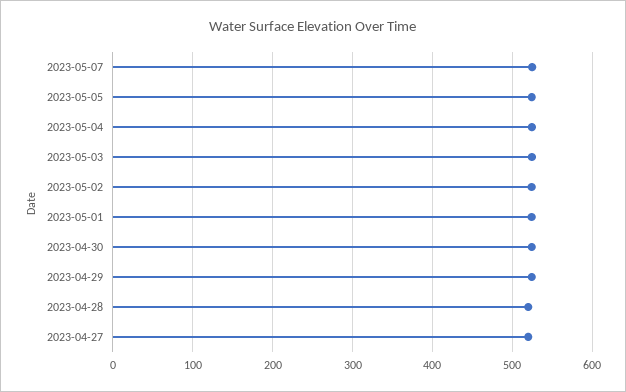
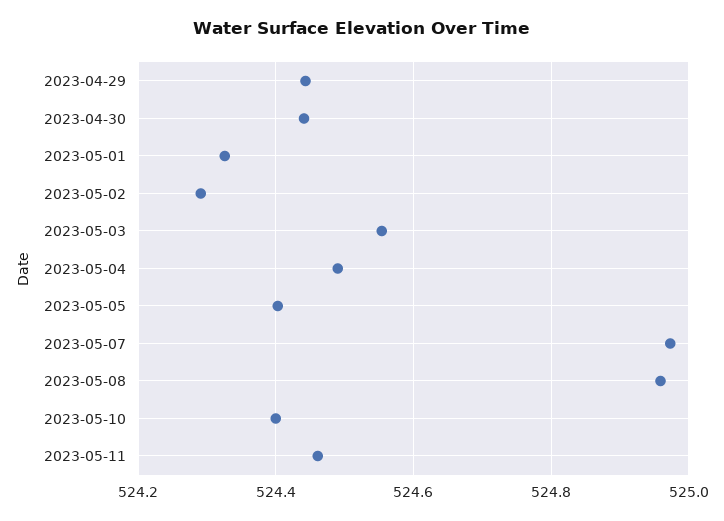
2023-04-28: 520 -> none
2023-04-27: 520 -> none
2023-05-08: none -> 524.96
2023-05-10: none -> 524.4
2023-05-11: none -> 524.46

